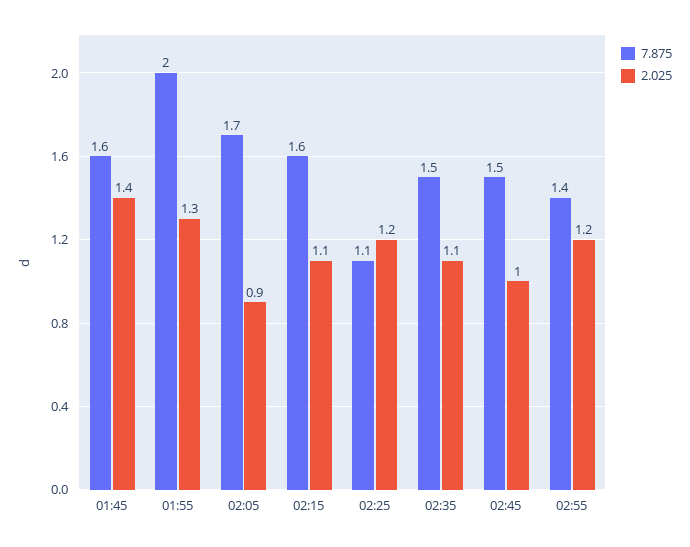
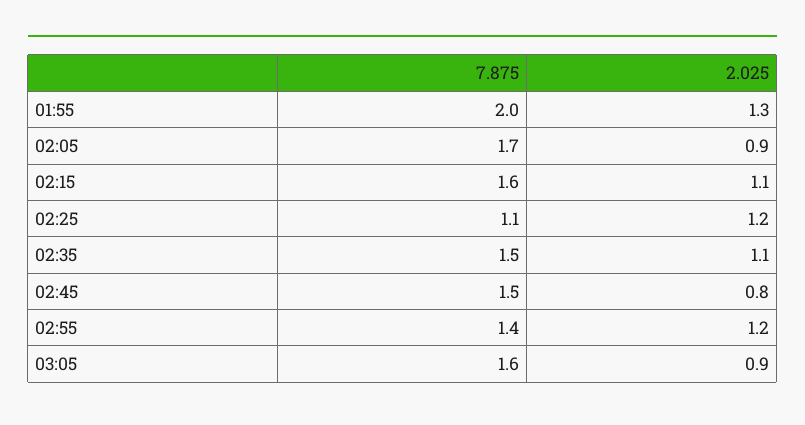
7.875, 01:45: 1.6 -> none
2.025, 01:45: 1.4 -> none
2.025, 02:45: 1 -> 0.8
7.875, 03:05: none -> 1.6
2.025, 03:05: none -> 0.9

